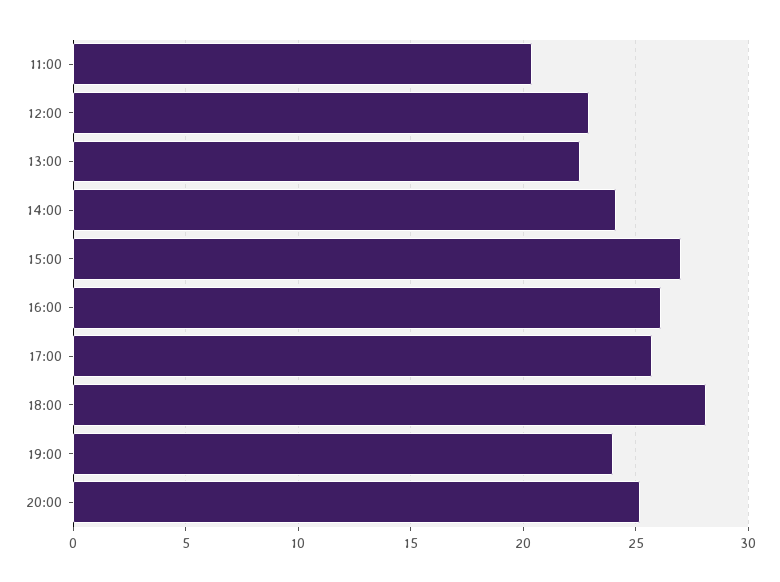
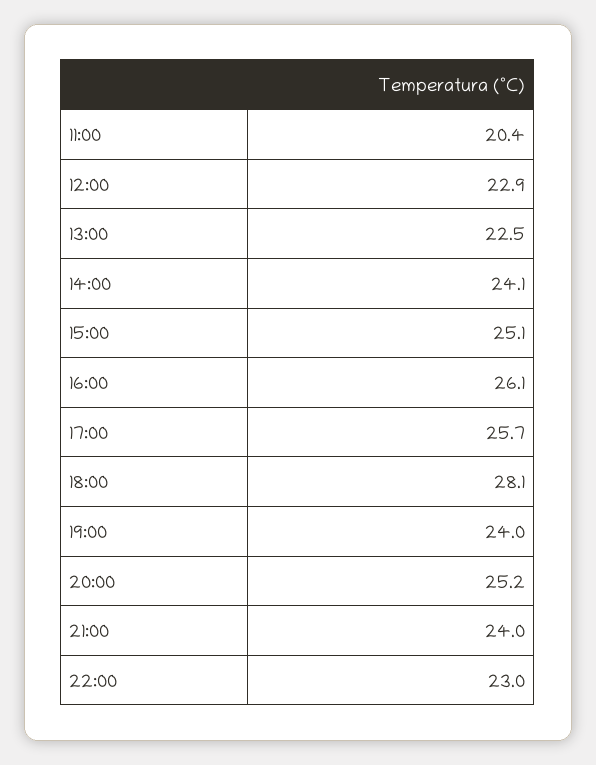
15:00: 27 -> 25.1
21:00: none -> 24
22:00: none -> 23

